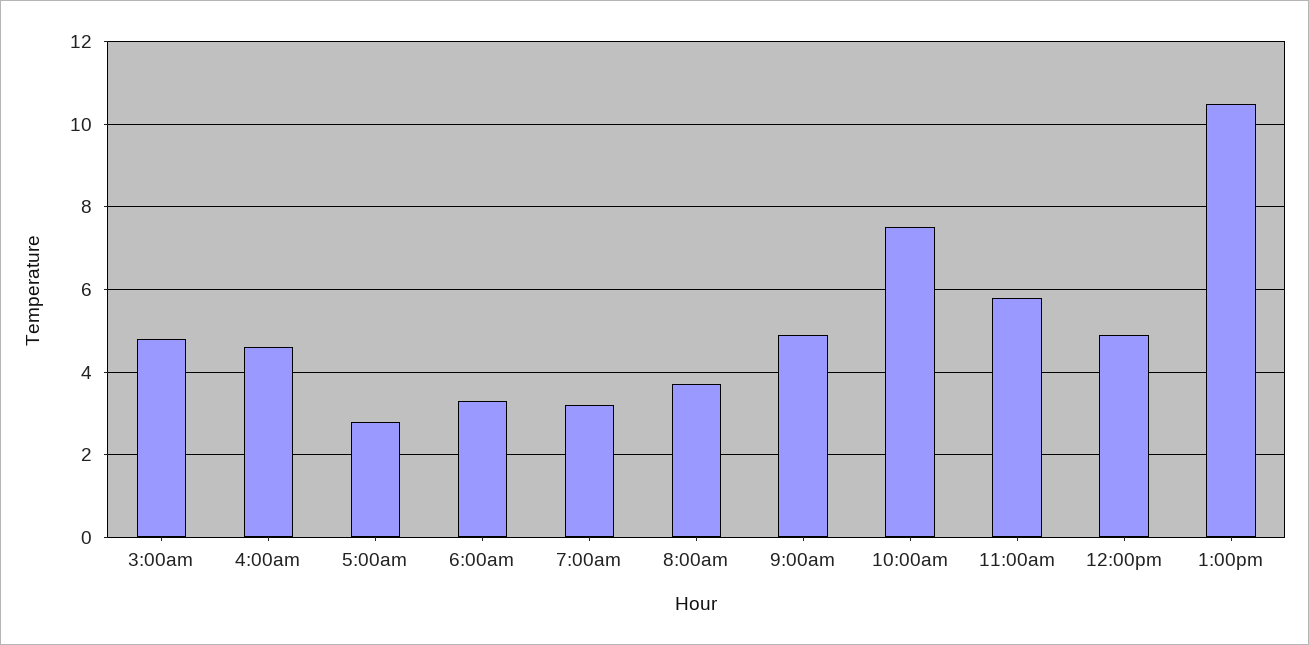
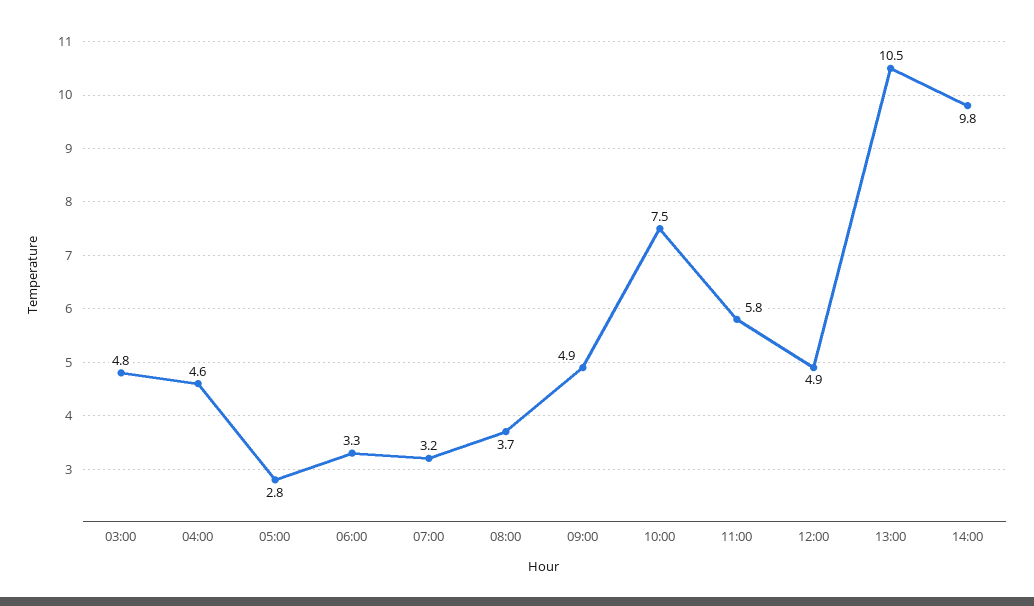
14:00: none -> 9.8

